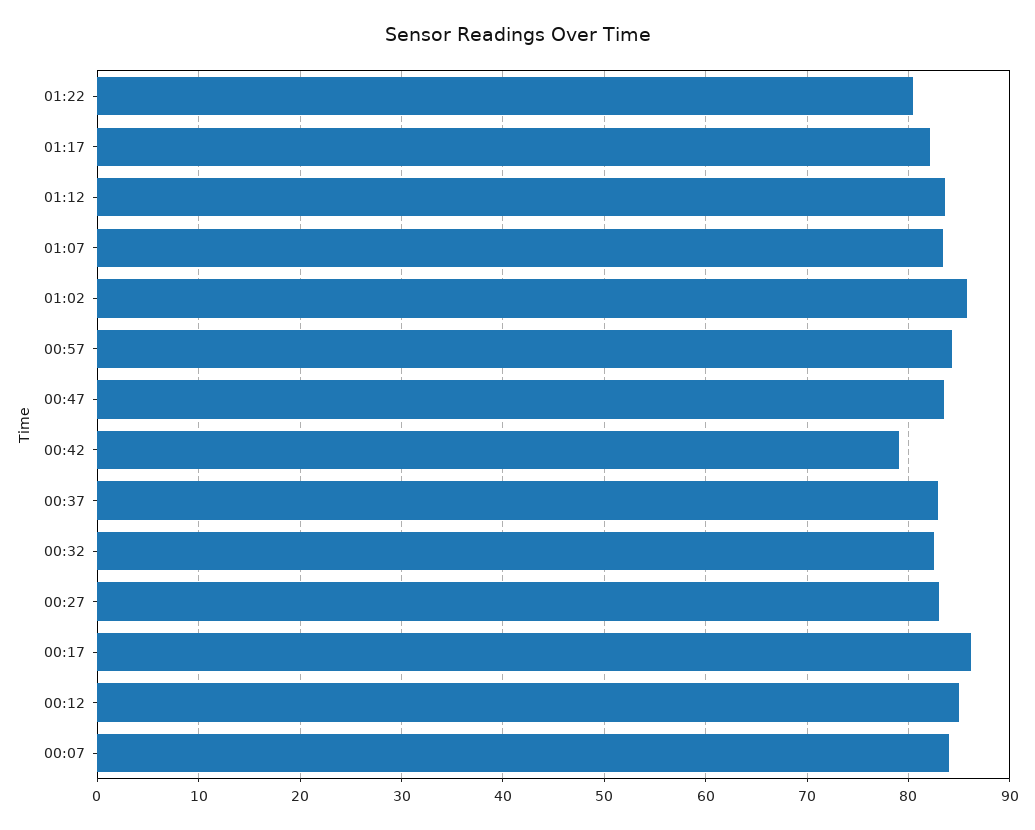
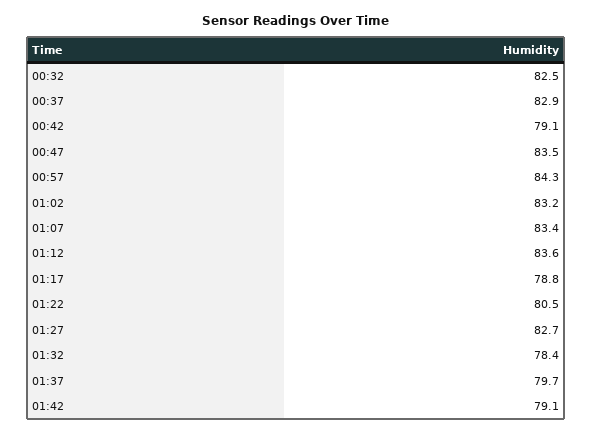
01:17: 82 -> 78.8
01:02: 86 -> 83.2
00:27: 83 -> none
00:17: 86 -> none
00:12: 85 -> none
00:07: 84 -> none
01:27: none -> 82.7
01:32: none -> 78.4
01:37: none -> 79.7
01:42: none -> 79.1

